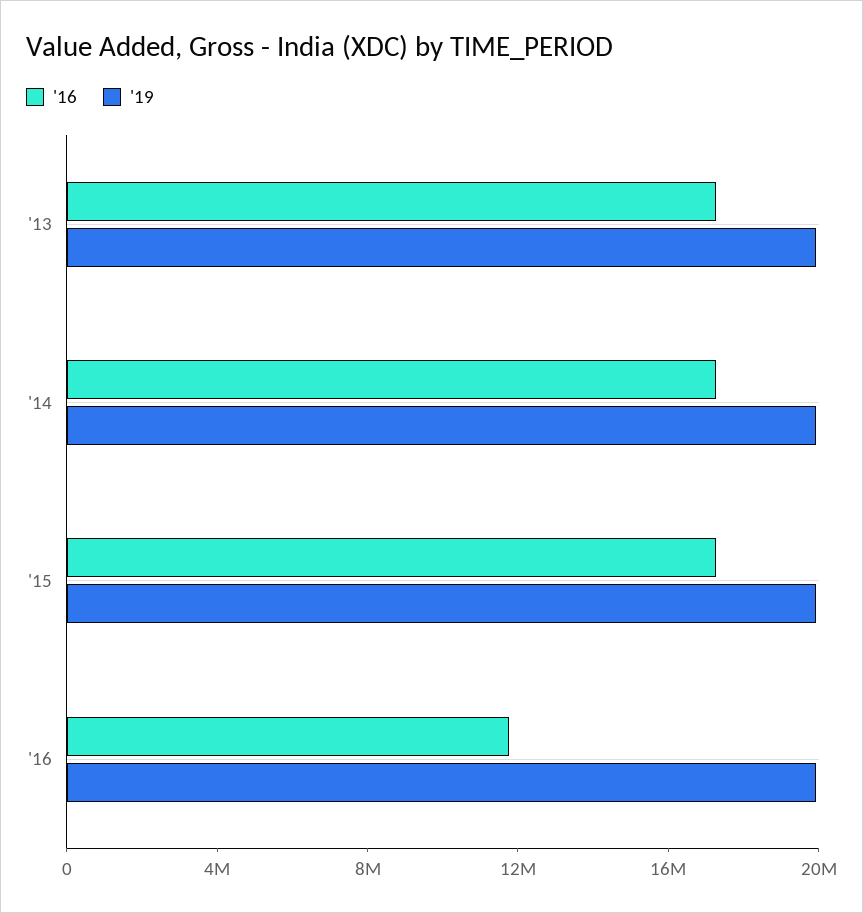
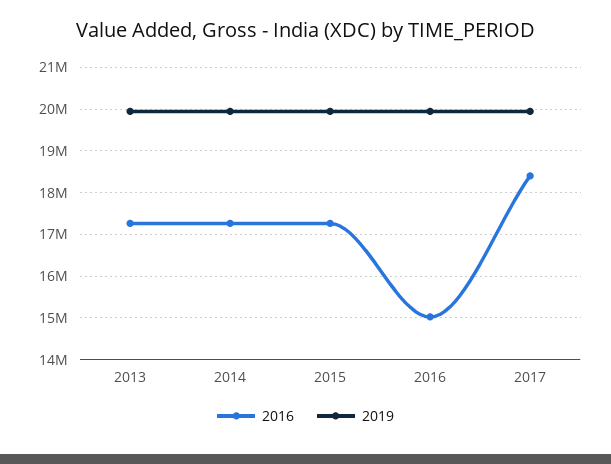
'16, '16: 12000000 -> 15000000
'16, 2017: none -> 18400000
'19, 2017: none -> 20000000

